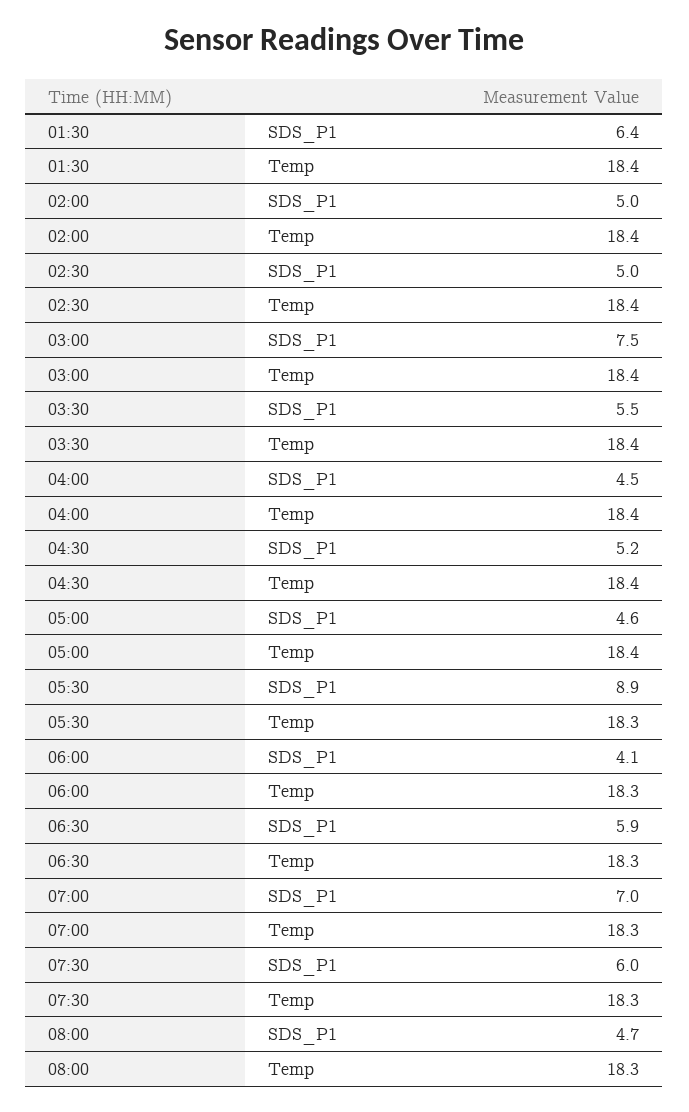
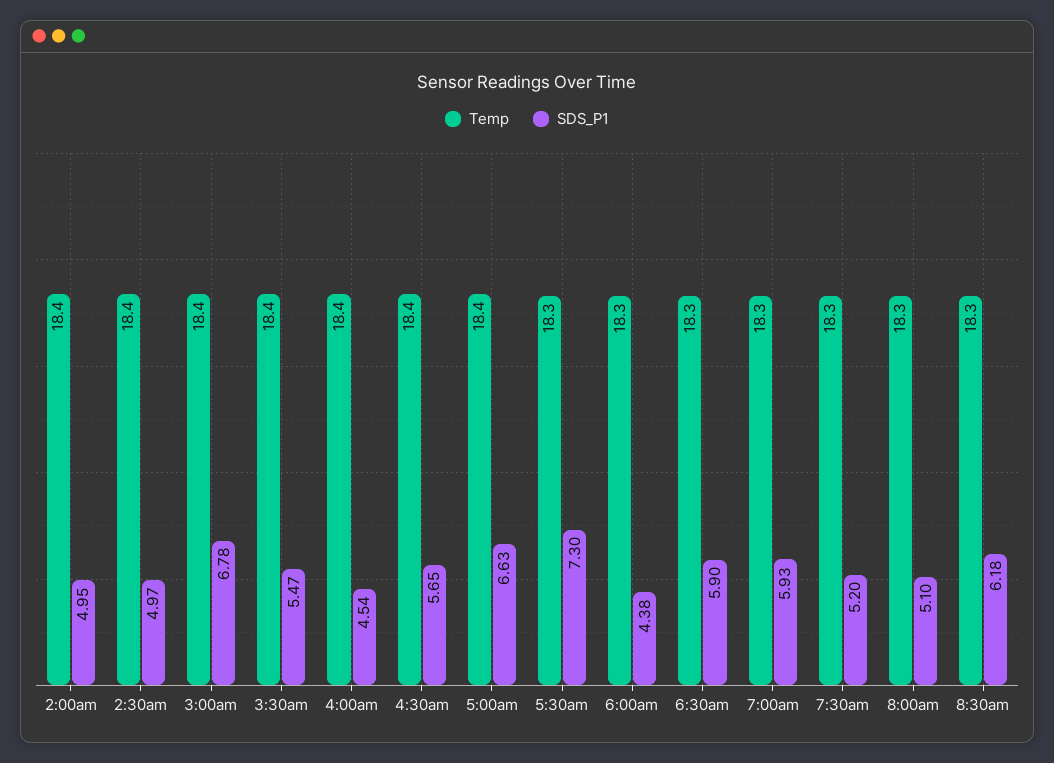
SDS_P1, 01:30: 6.4 -> none
Temp, 01:30: 18.4 -> none
SDS_P1, 03:00: 7.5 -> 6.78
SDS_P1, 04:30: 5.2 -> 5.65
SDS_P1, 05:00: 4.6 -> 6.63
SDS_P1, 05:30: 8.9 -> 7.3
SDS_P1, 06:00: 4.1 -> 4.38
SDS_P1, 07:00: 7 -> 5.93
SDS_P1, 07:30: 6 -> 5.2
SDS_P1, 08:00: 4.7 -> 5.1
Temp, 8:30am: none -> 18.3
SDS_P1, 8:30am: none -> 6.18

